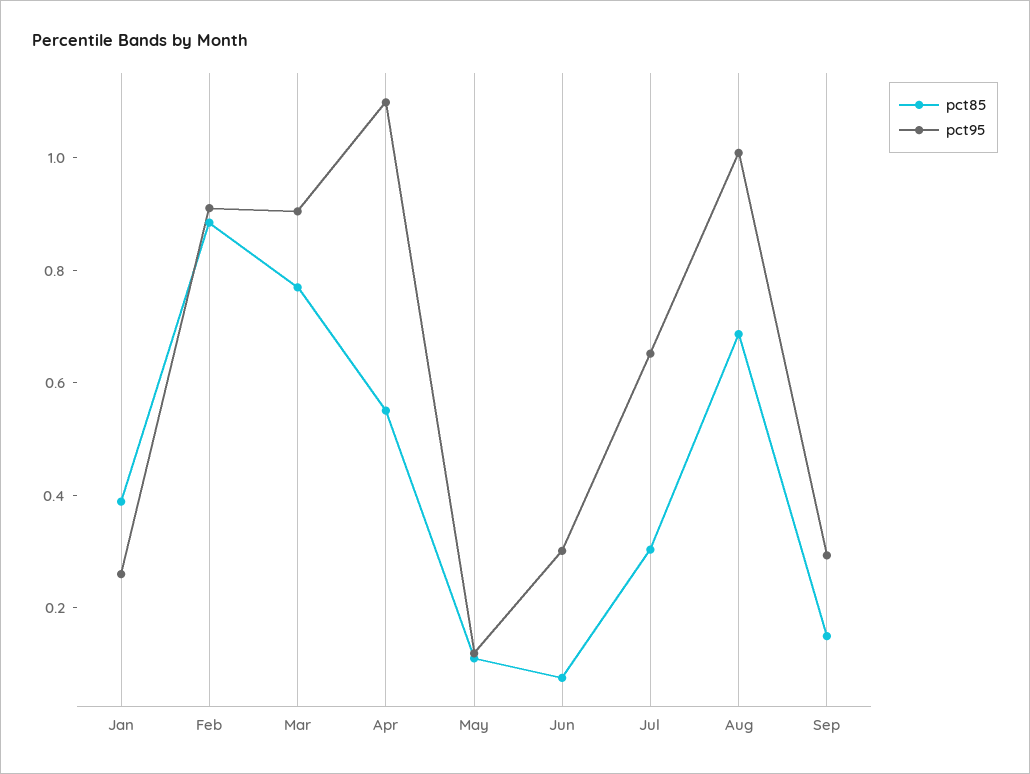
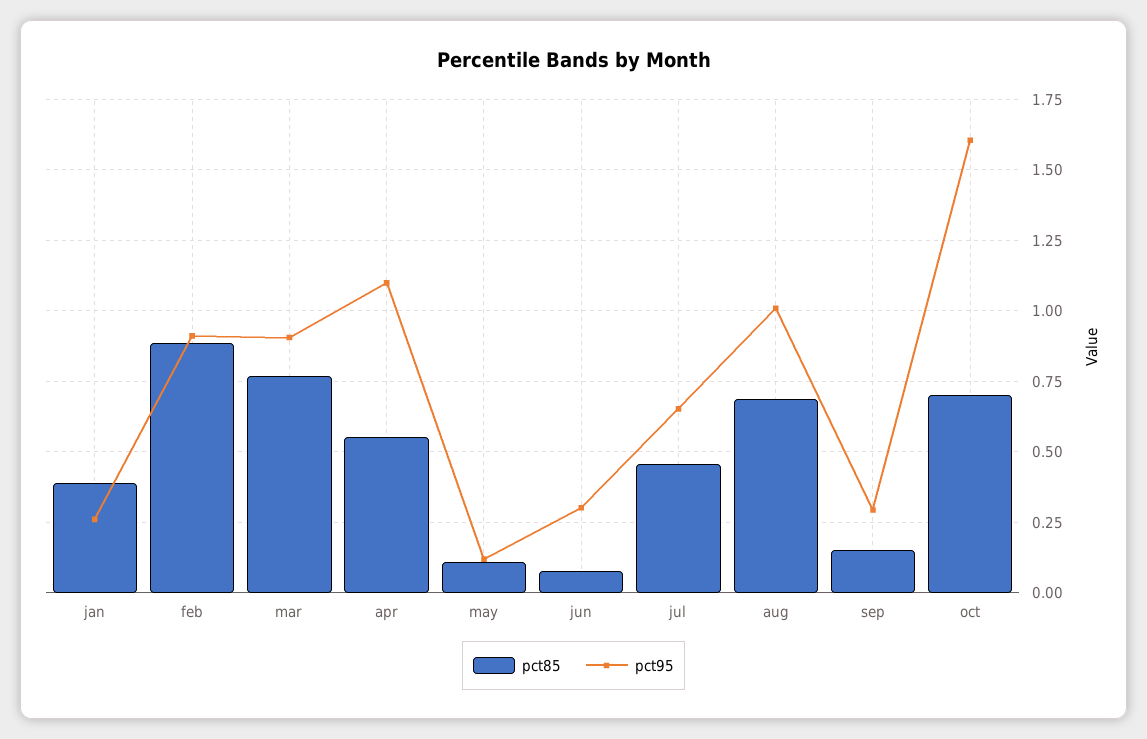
pct85, Jul: 0.3 -> 0.45
pct85, oct: none -> 0.7
pct95, oct: none -> 1.6

